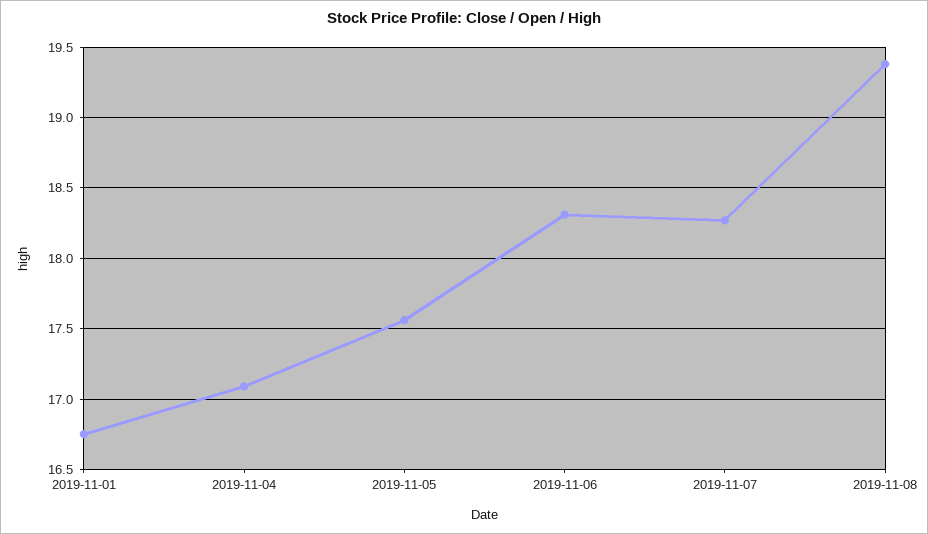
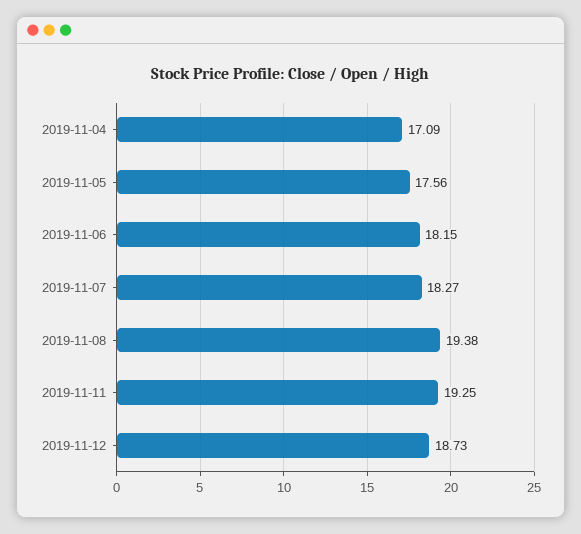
2019-11-01: 16.75 -> none
2019-11-06: 18.3 -> 18.15
2019-11-11: none -> 19.25
2019-11-12: none -> 18.73

